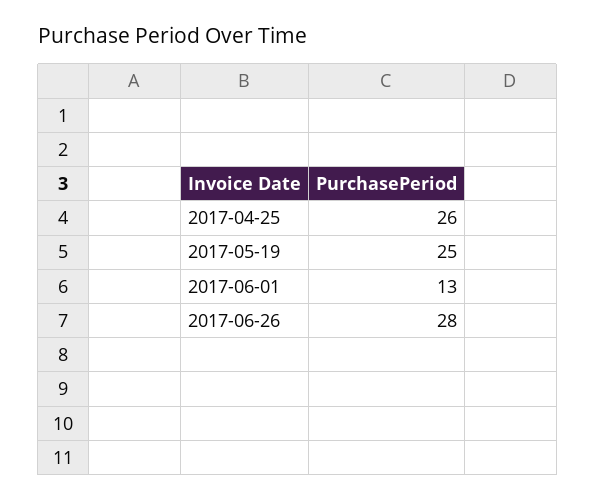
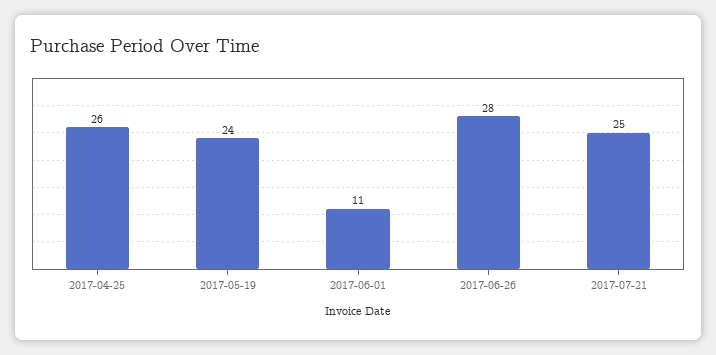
2017-05-19: 25 -> 24
2017-06-01: 13 -> 11
2017-07-21: none -> 25

